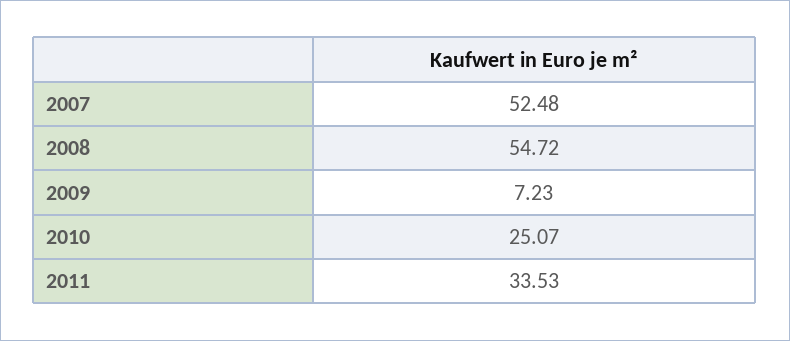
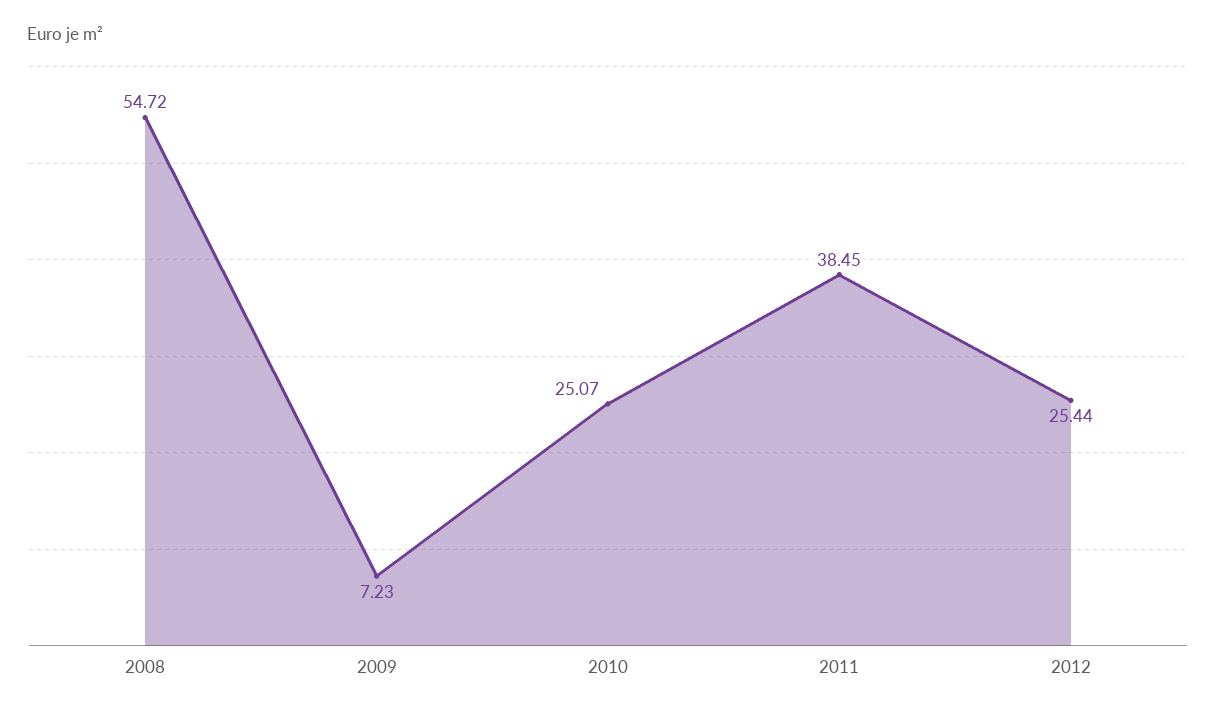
2007: 52.48 -> none
2011: 33.53 -> 38.45
2012: none -> 25.44

